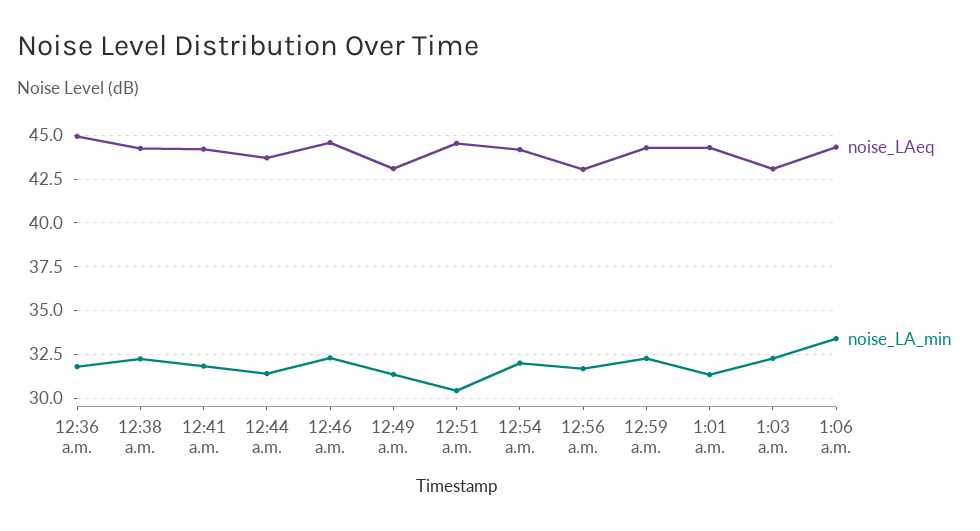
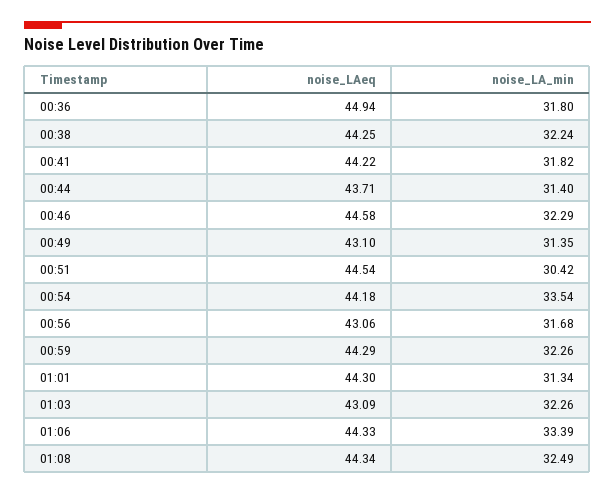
noise_LA_min, 12:54 a.m.: 32 -> 33.54
noise_LAeq, 01:08: none -> 44.34
noise_LA_min, 01:08: none -> 32.49

